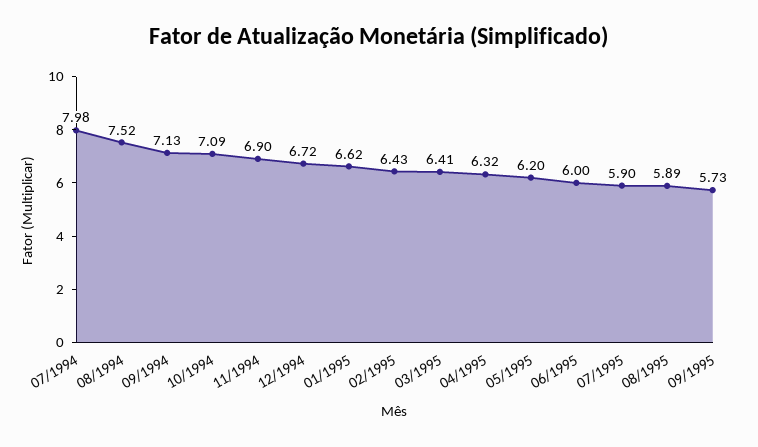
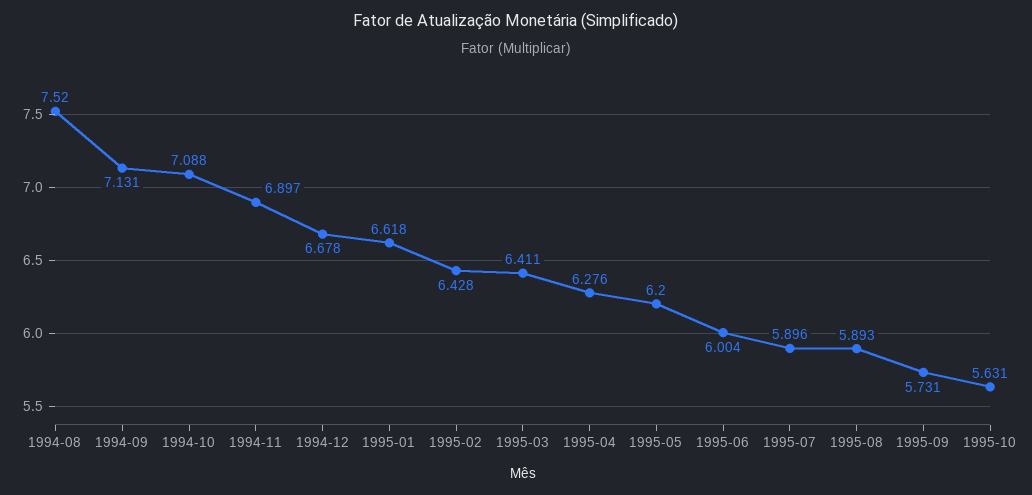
07/1994: 7.98 -> none
12/1994: 6.72 -> 6.678
04/1995: 6.32 -> 6.276
1995-10: none -> 5.631

